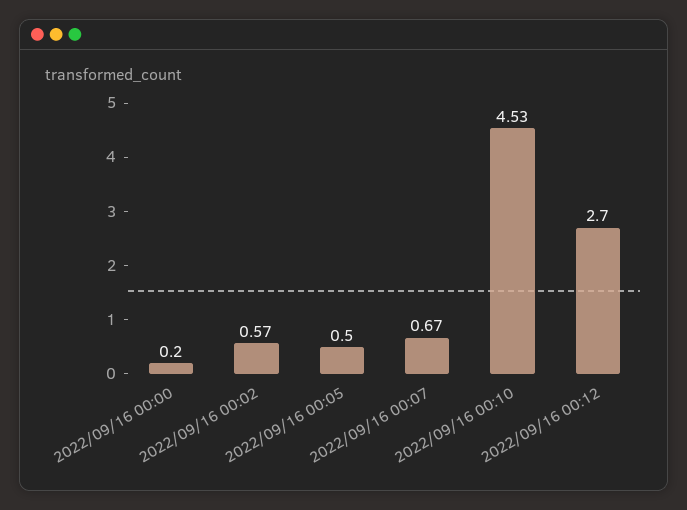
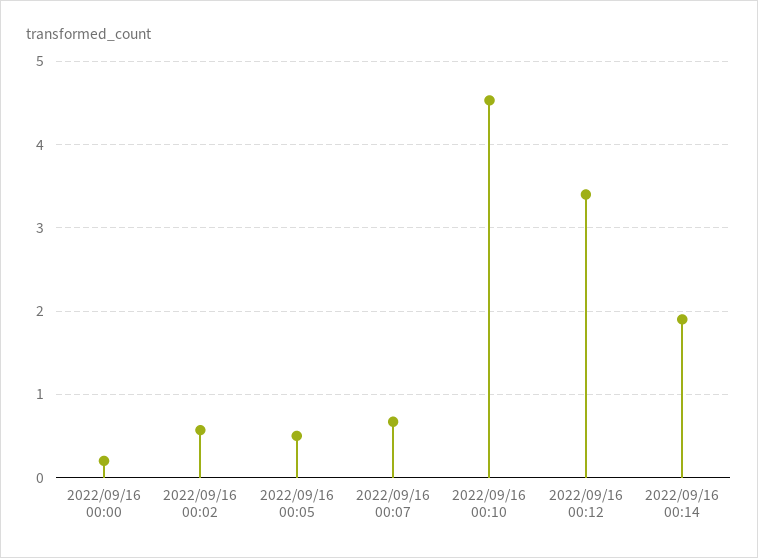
2022/09/16 00:12: 2.7 -> 3.4
2022/09/16 00:14: none -> 1.9

